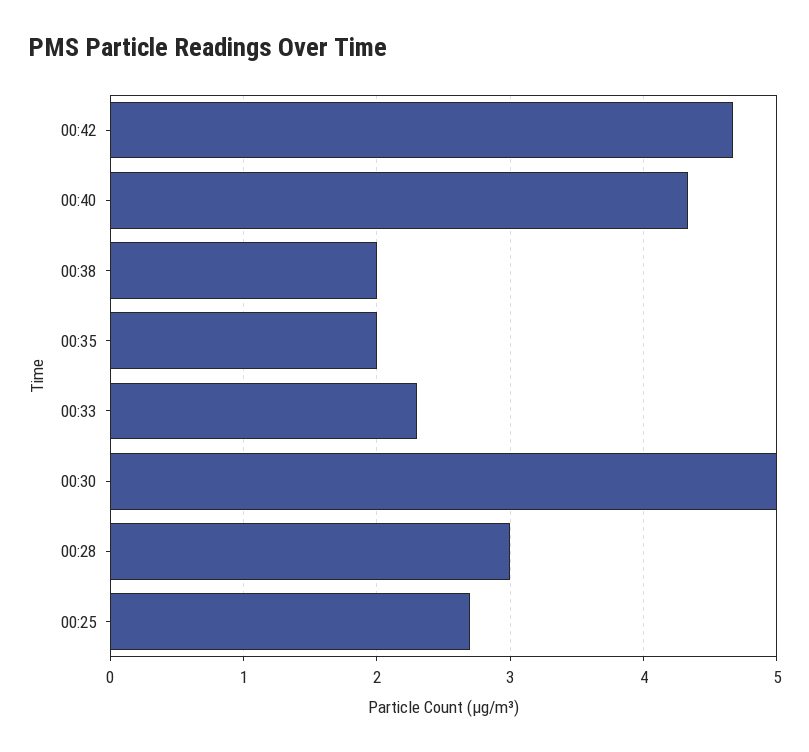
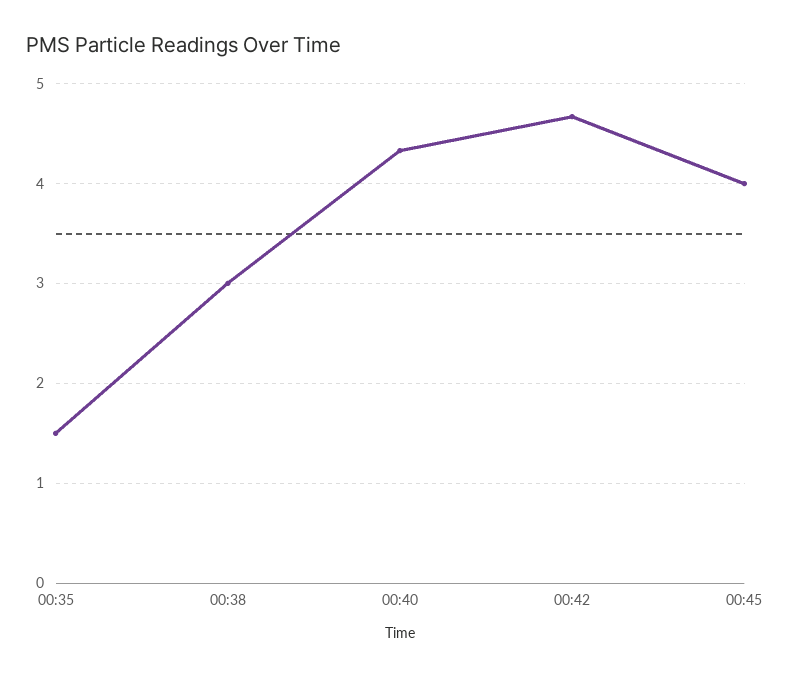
00:38: 2 -> 3
00:35: 2 -> 1.5
00:33: 2.3 -> none
00:30: 5 -> none
00:28: 3 -> none
00:25: 2.7 -> none
00:45: none -> 4

